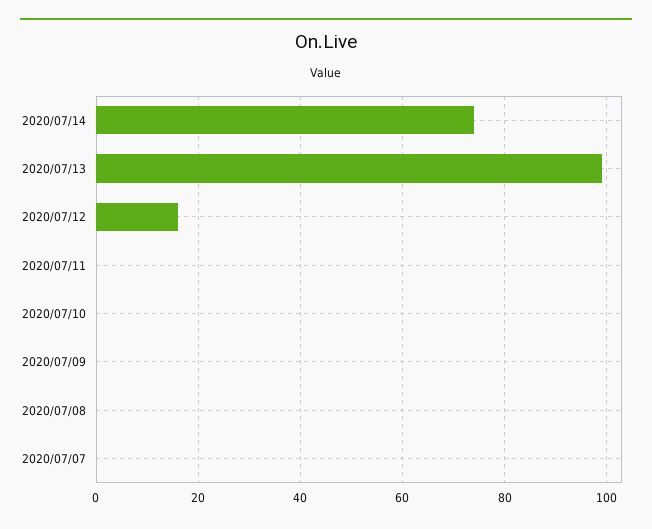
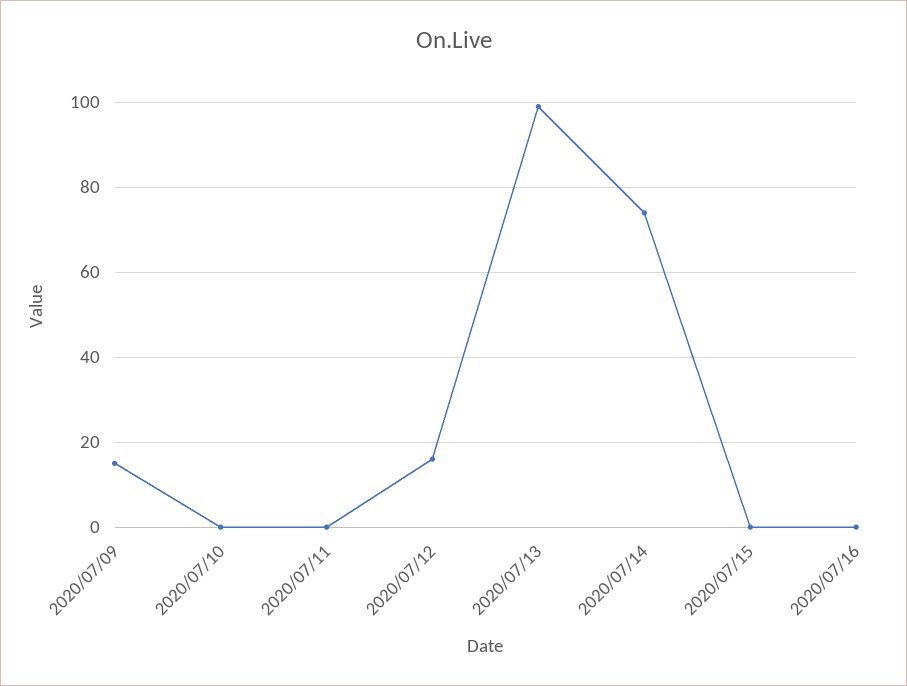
2020/07/09: 0 -> 15
2020/07/08: 0 -> none
2020/07/07: 0 -> none
2020/07/15: none -> 0
2020/07/16: none -> 0

